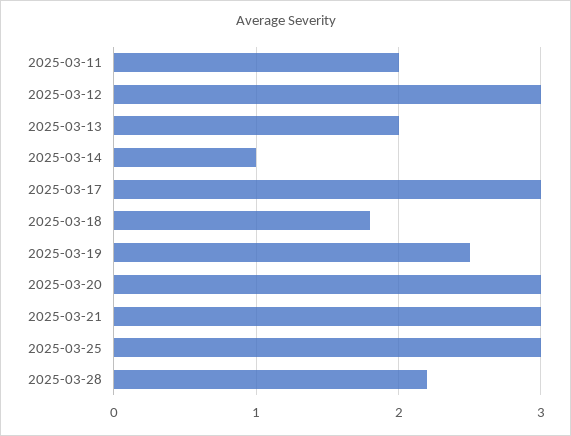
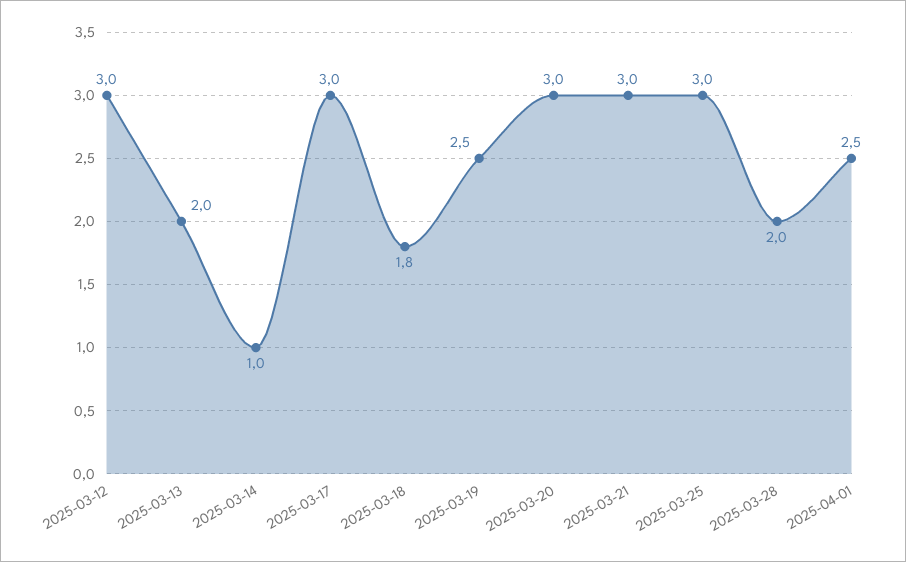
2025-03-11: 2 -> none
2025-03-28: 2.2 -> 2
2025-04-01: none -> 2.5

